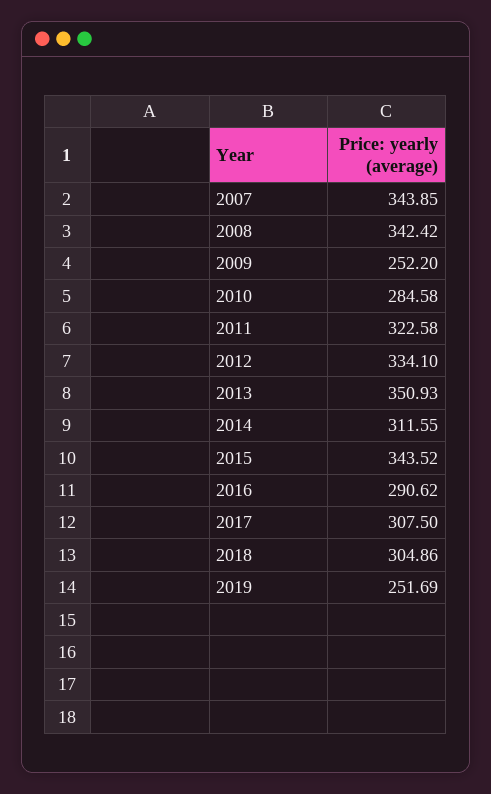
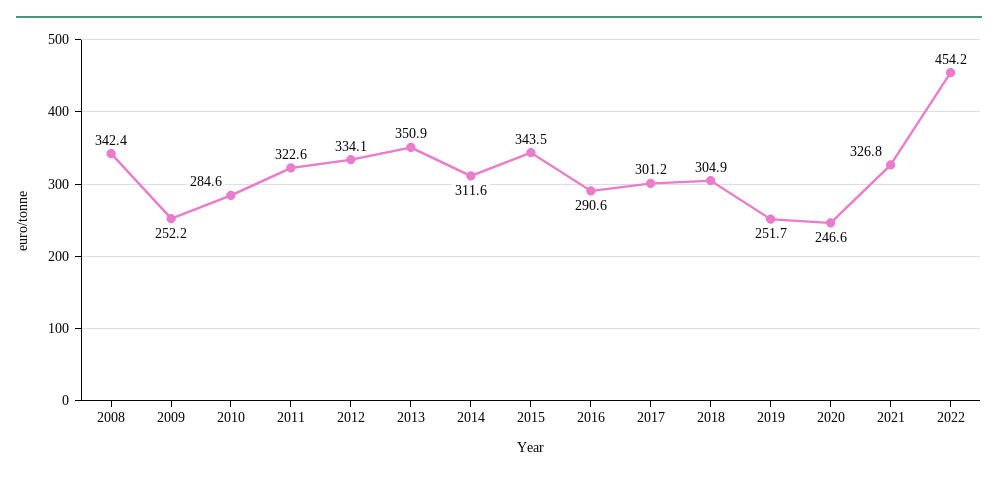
2007: 343.85 -> none
2017: 307.5 -> 301.2
2020: none -> 246.6
2021: none -> 326.8
2022: none -> 454.2

